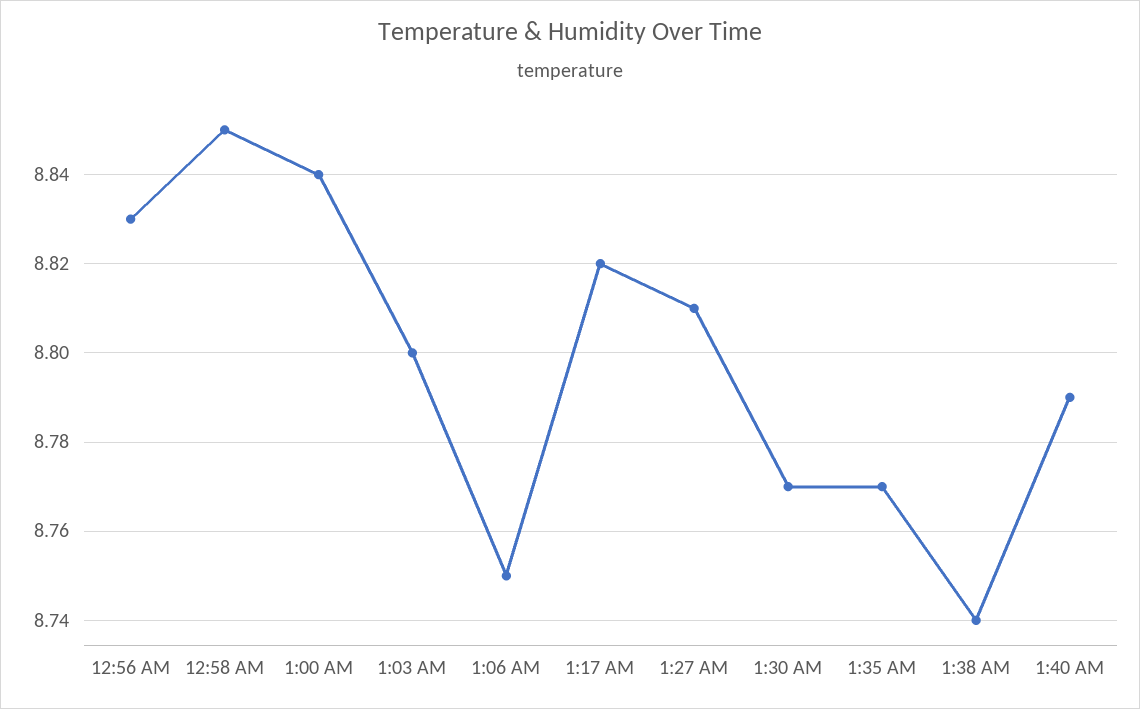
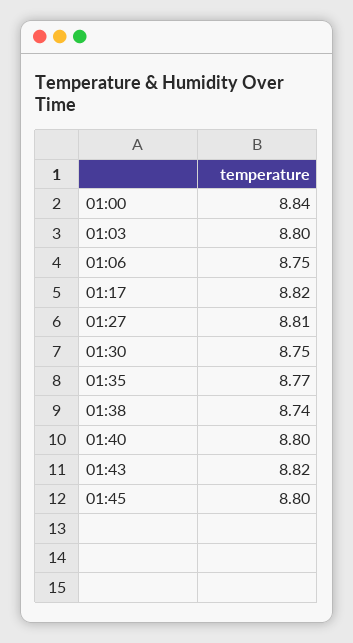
12:56 AM: 8.83 -> none
12:58 AM: 8.85 -> none
1:30 AM: 8.77 -> 8.75
1:40 AM: 8.79 -> 8.8
01:43: none -> 8.82
01:45: none -> 8.8

